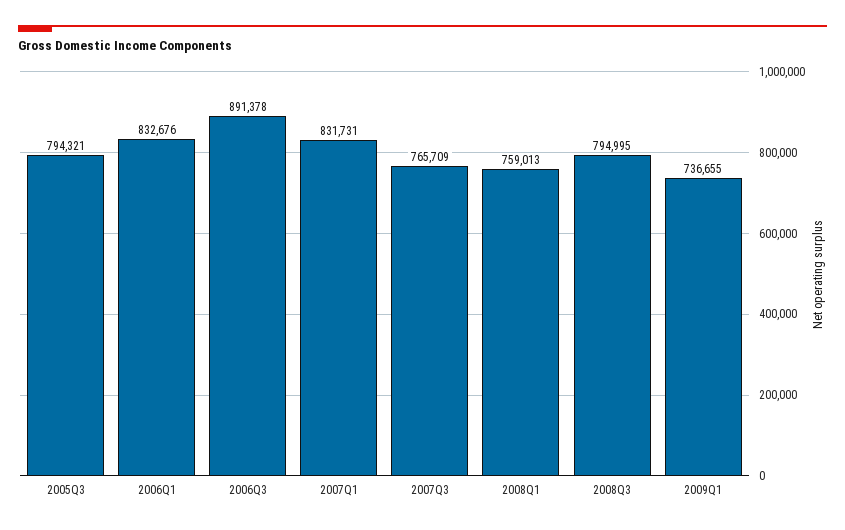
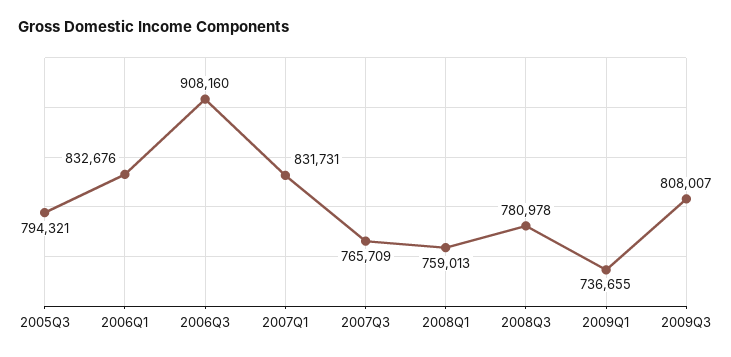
2006Q3: 891378 -> 908160
2008Q3: 794995 -> 780978
2009Q3: none -> 808007

